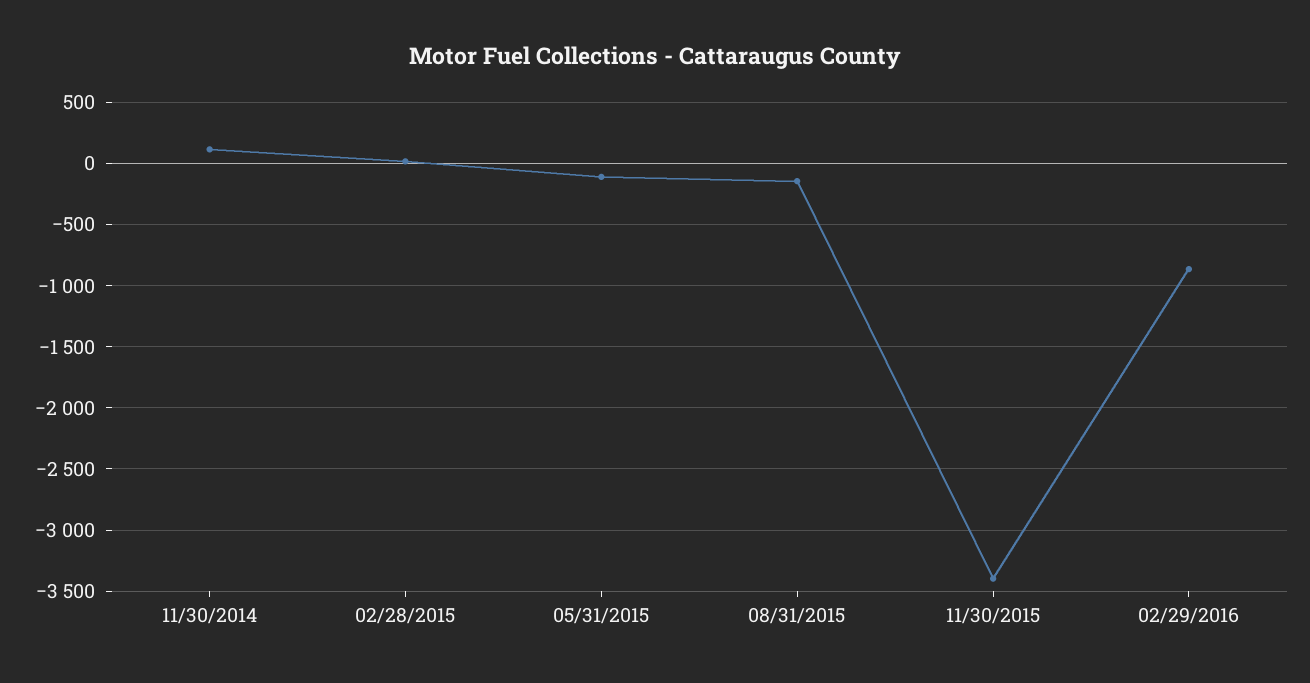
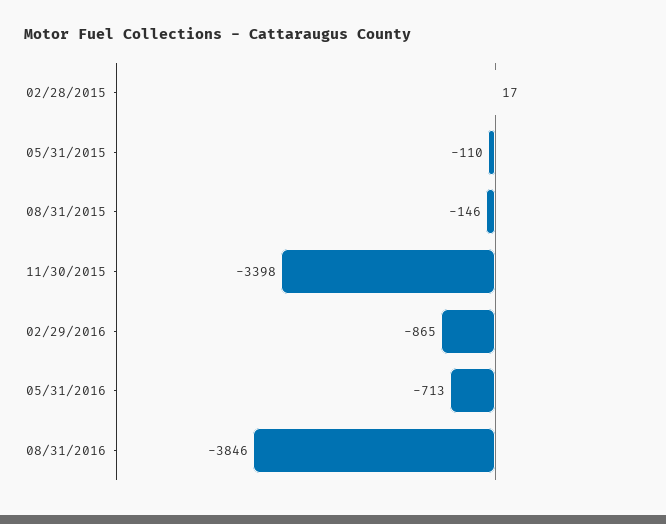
11/30/2014: 100 -> none
05/31/2016: none -> -713
08/31/2016: none -> -3846

